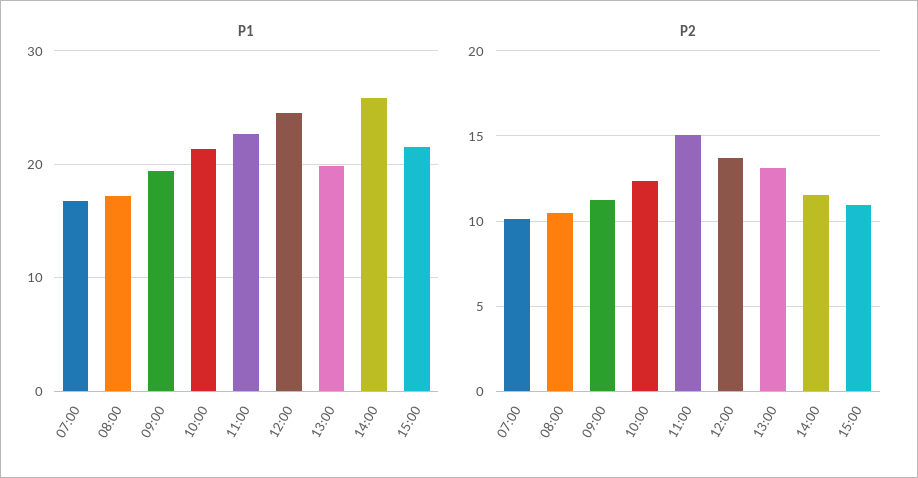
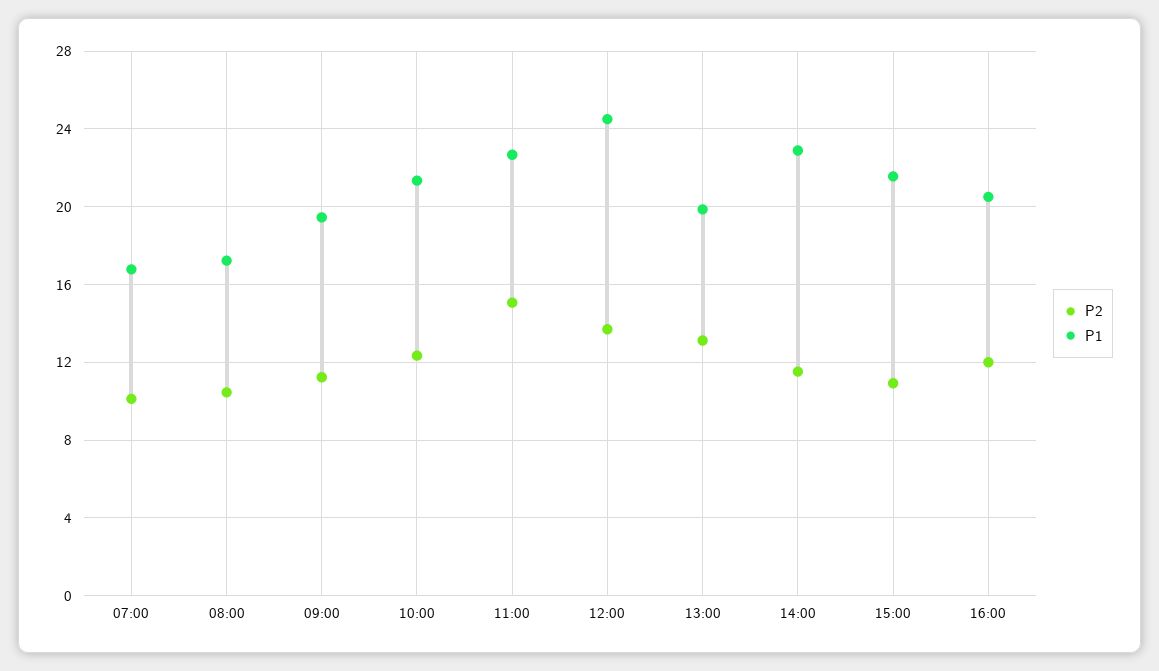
P1, 14:00: 26 -> 23
P2, 16:00: none -> 12
P1, 16:00: none -> 20.5

